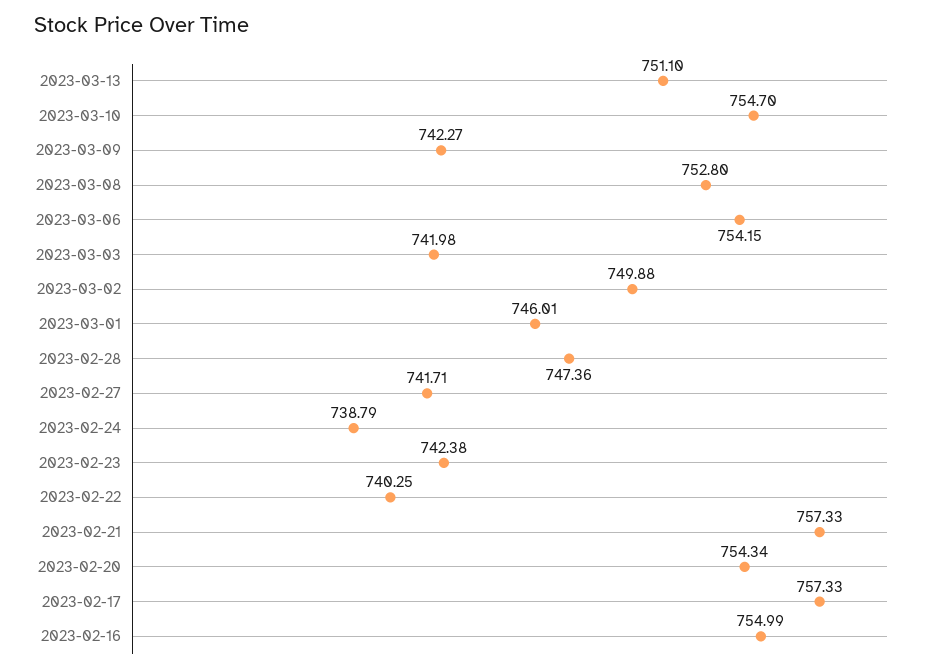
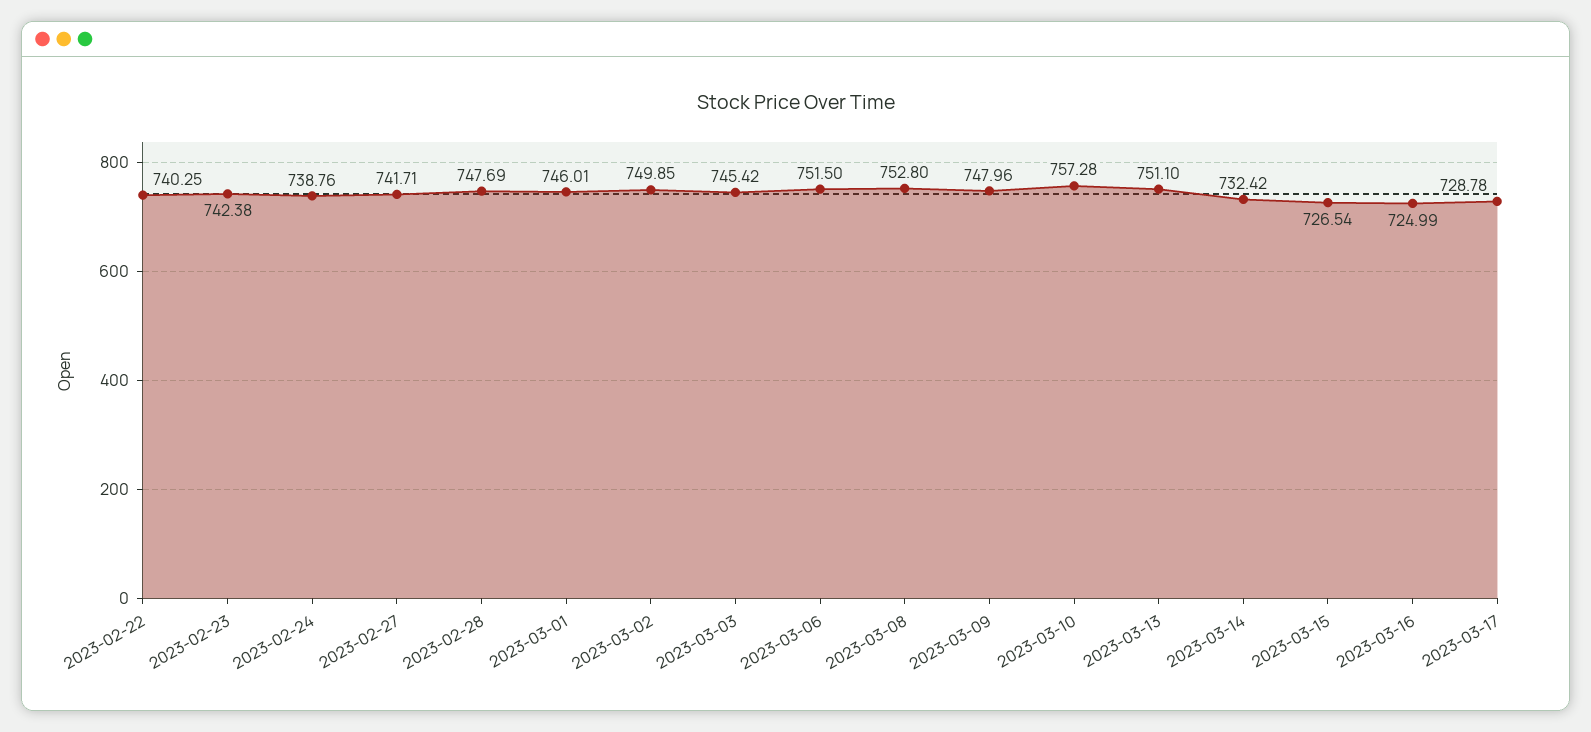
2023-03-10: 754.7 -> 757.28
2023-03-09: 742.27 -> 747.96
2023-03-06: 754.15 -> 751.5
2023-03-03: 741.98 -> 745.42
2023-03-02: 749.88 -> 749.85
2023-02-28: 747.36 -> 747.69
2023-02-24: 738.79 -> 738.76
2023-02-21: 757.33 -> none
2023-02-20: 754.34 -> none
2023-02-17: 757.33 -> none
2023-02-16: 754.99 -> none
2023-03-14: none -> 732.42
2023-03-15: none -> 726.54
2023-03-16: none -> 724.99
2023-03-17: none -> 728.78

